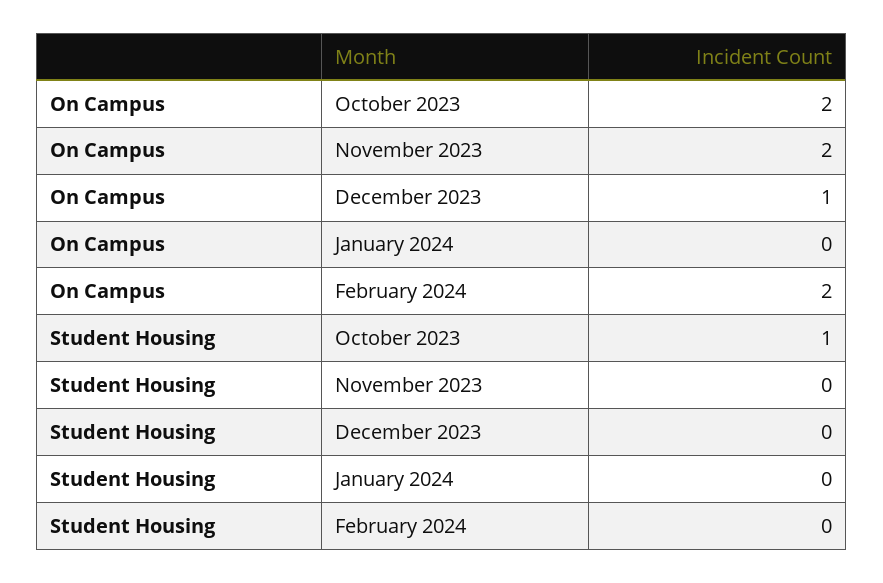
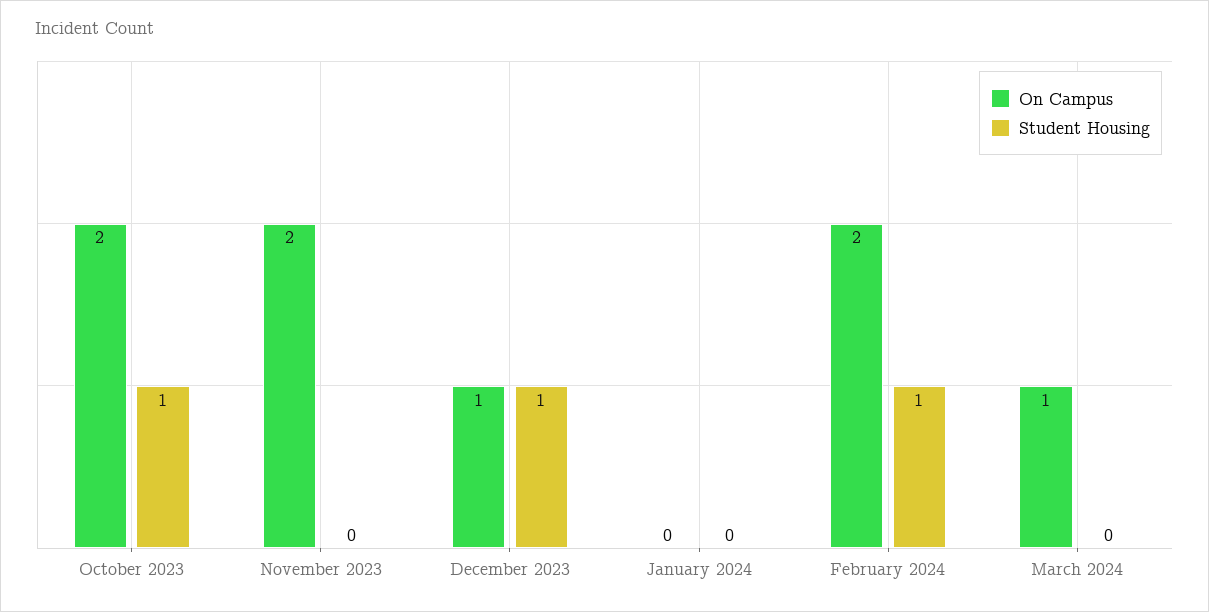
Student Housing, December 2023: 0 -> 1
Student Housing, February 2024: 0 -> 1
On Campus, March 2024: none -> 1
Student Housing, March 2024: none -> 0

